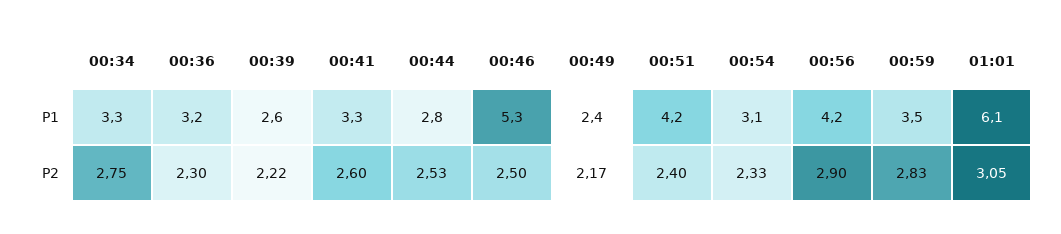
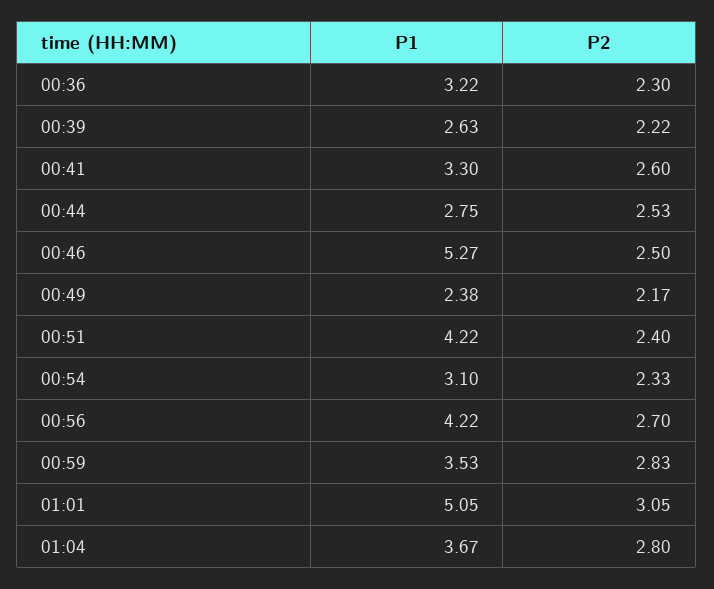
00:34, P1: 3.3 -> none
01:01, P1: 6.1 -> 5.05
00:34, P2: 2.75 -> none
00:56, P2: 2.9 -> 2.7
01:04, P1: none -> 3.67
01:04, P2: none -> 2.8

